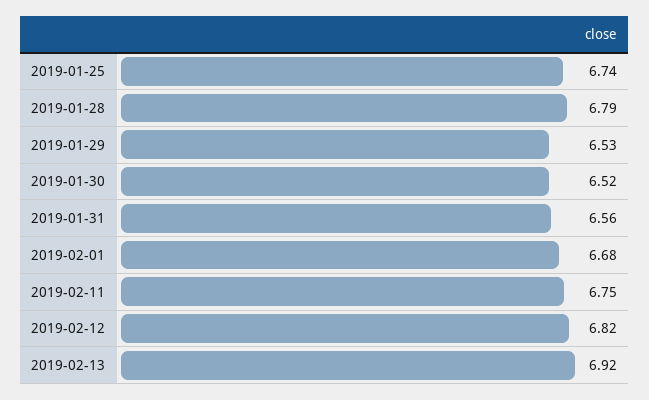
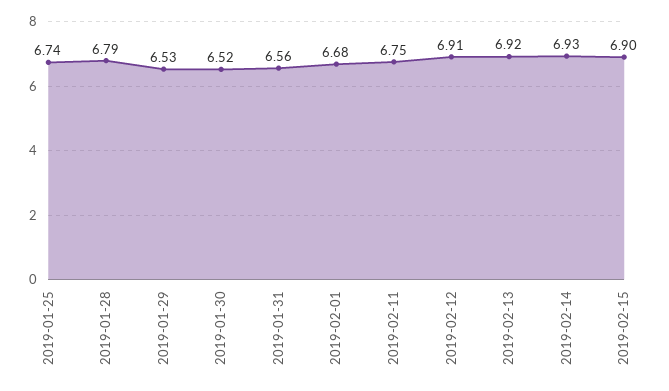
2019-02-12: 6.82 -> 6.91
2019-02-14: none -> 6.93
2019-02-15: none -> 6.9

